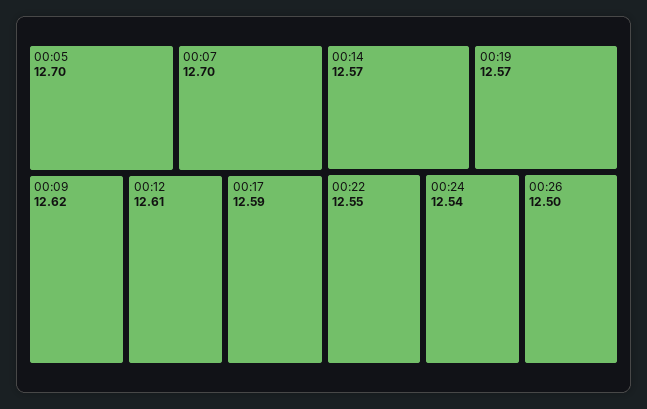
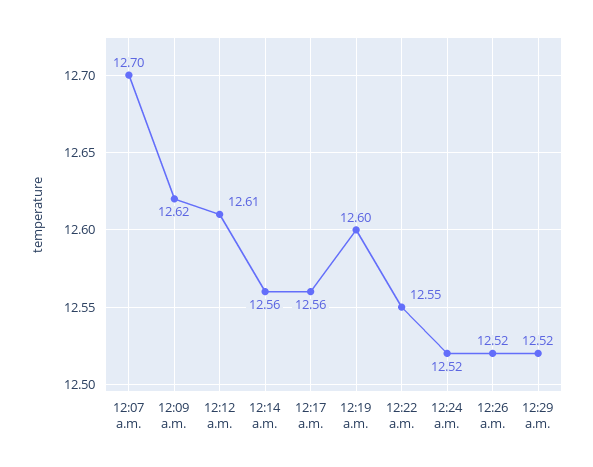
00:05: 12.7 -> none
00:17: 12.59 -> 12.56
00:14: 12.57 -> 12.56
00:19: 12.57 -> 12.6
00:24: 12.54 -> 12.52
00:26: 12.5 -> 12.52
12:29 a.m.: none -> 12.52

